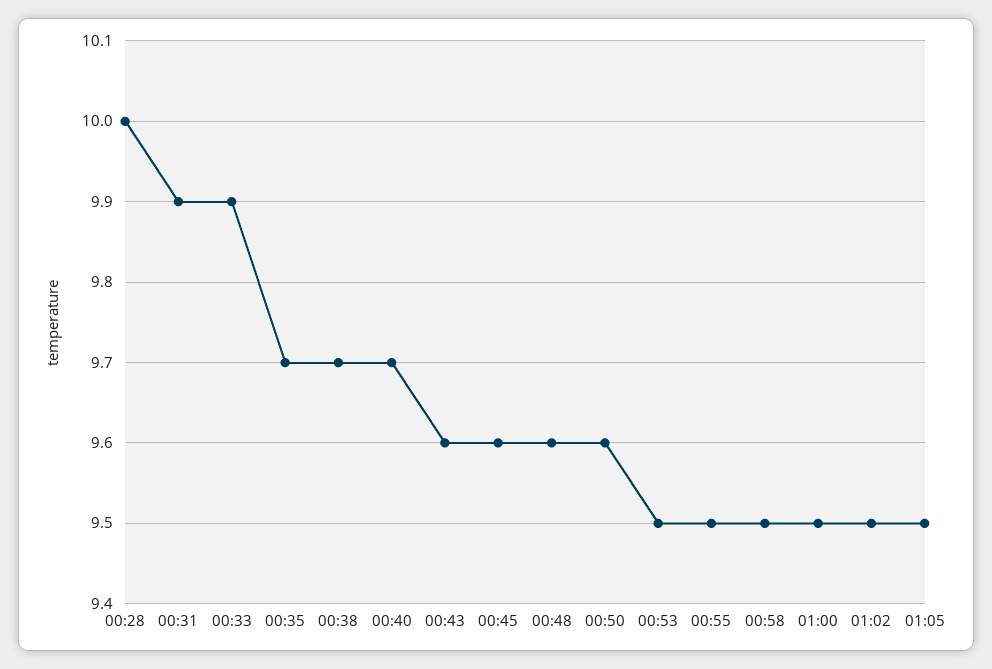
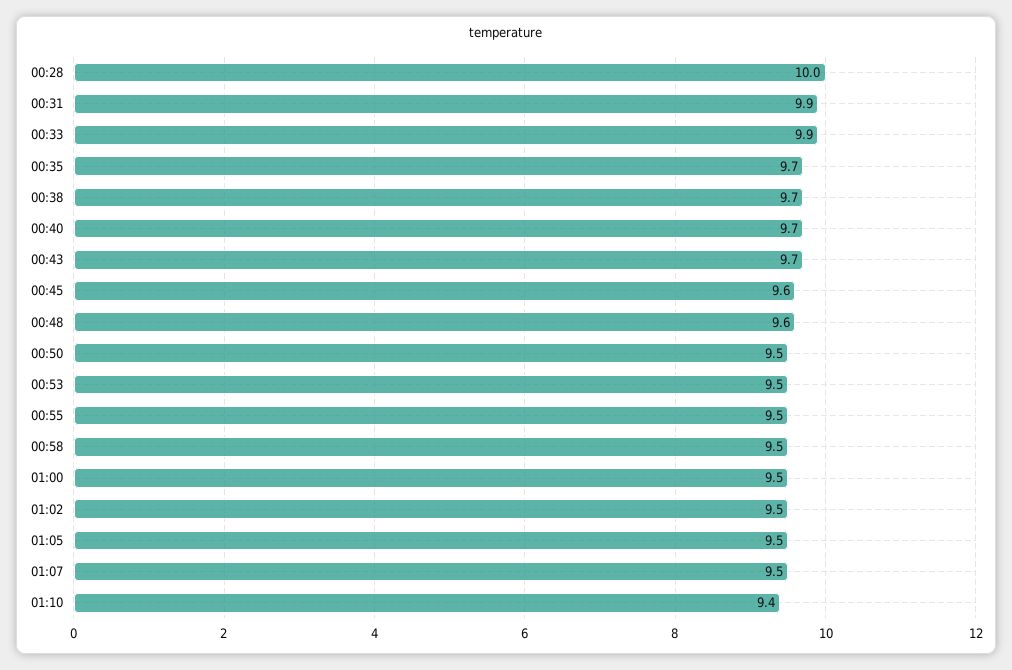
00:43: 9.6 -> 9.7
00:50: 9.6 -> 9.5
01:07: none -> 9.5
01:10: none -> 9.4

